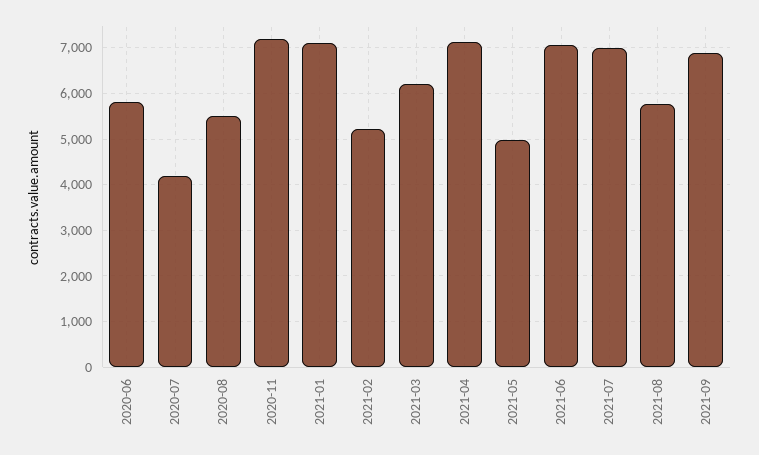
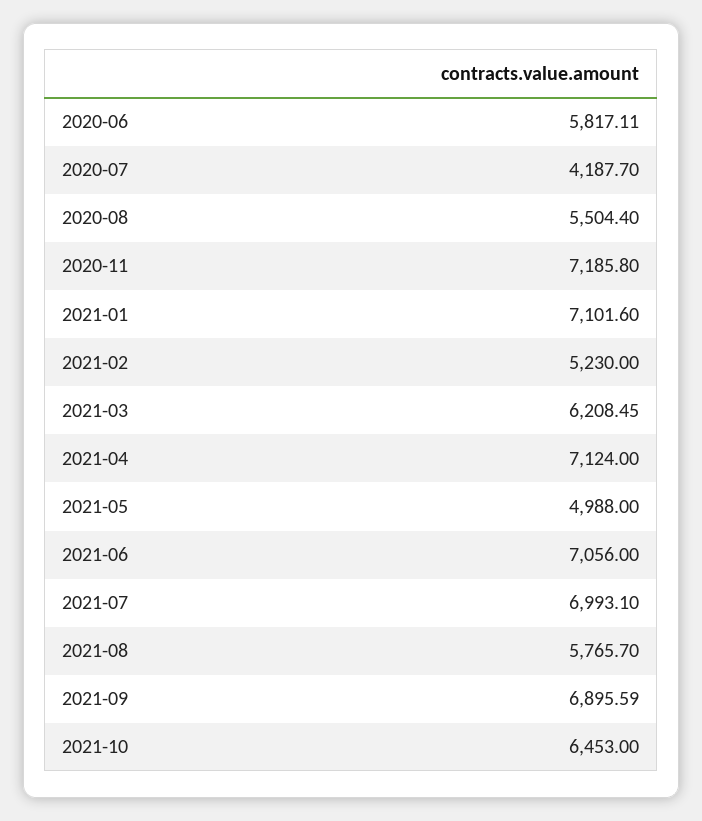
2021-10: none -> 6453

